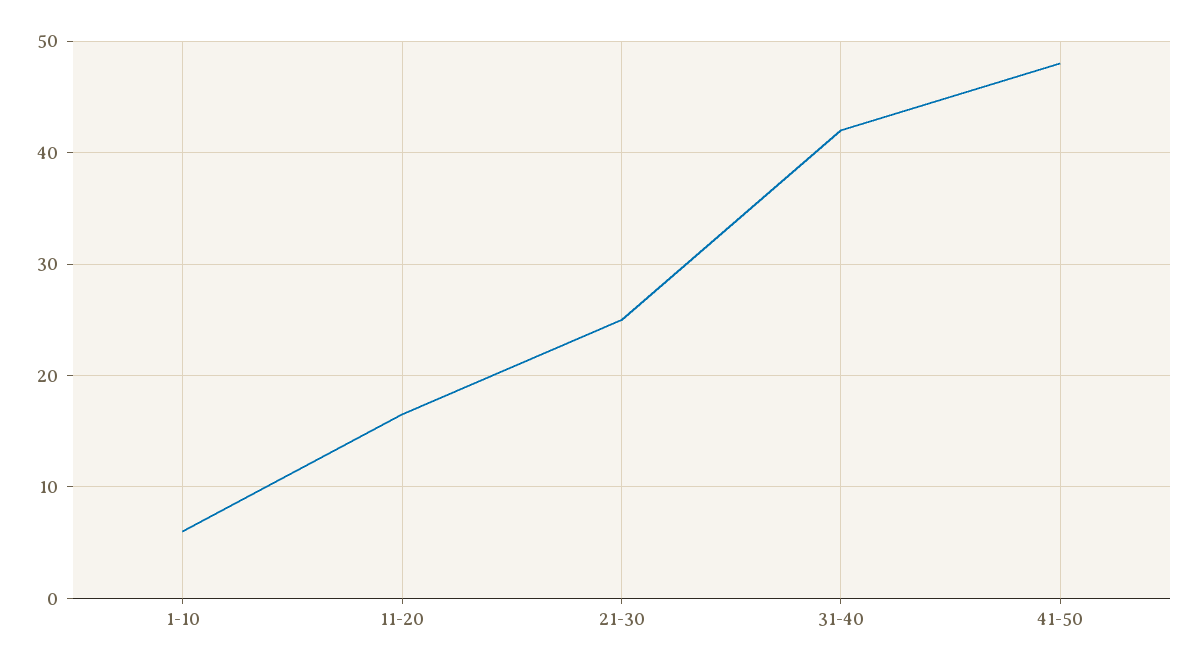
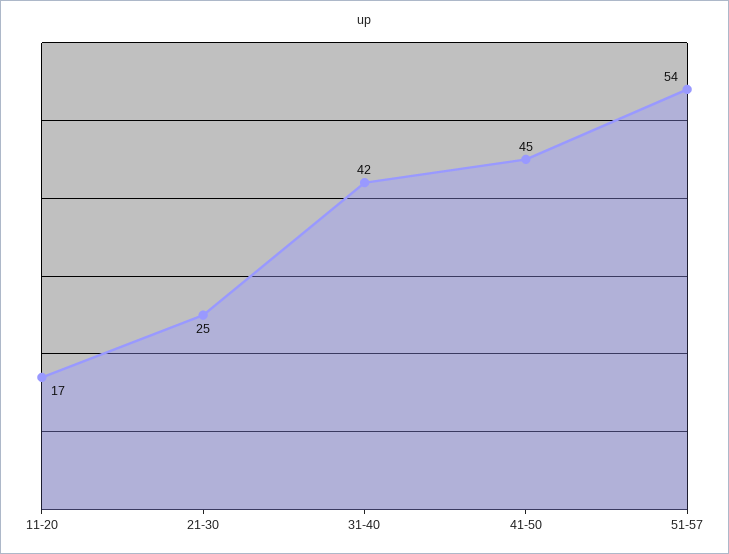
1-10: 6 -> none
41-50: 48 -> 45
51-57: none -> 54

